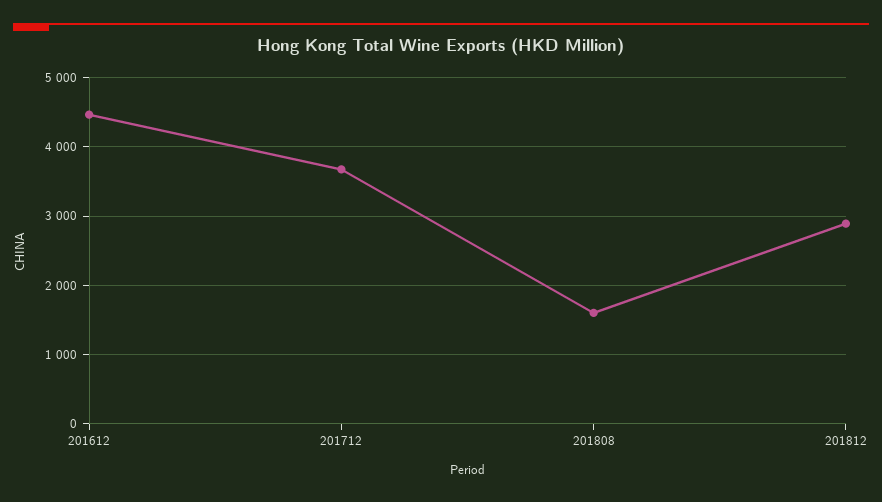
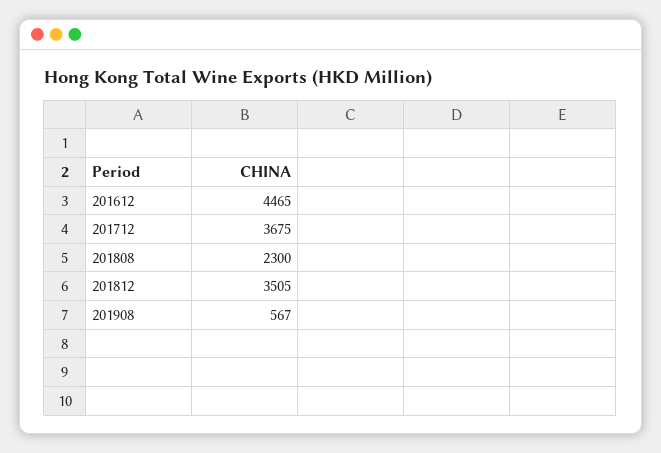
201808: 1600 -> 2300
201812: 2900 -> 3505
201908: none -> 567

